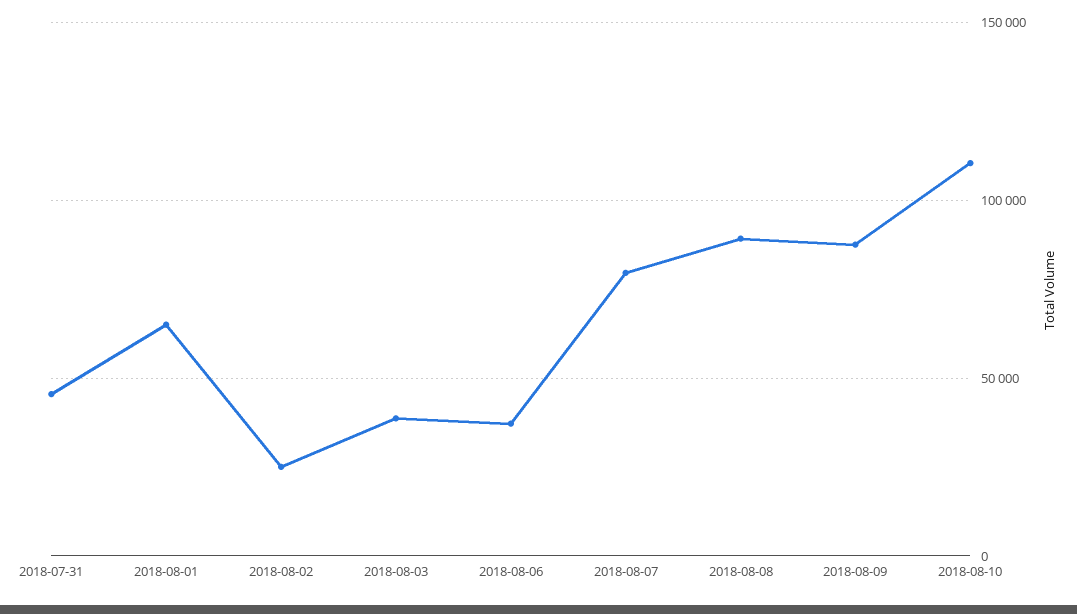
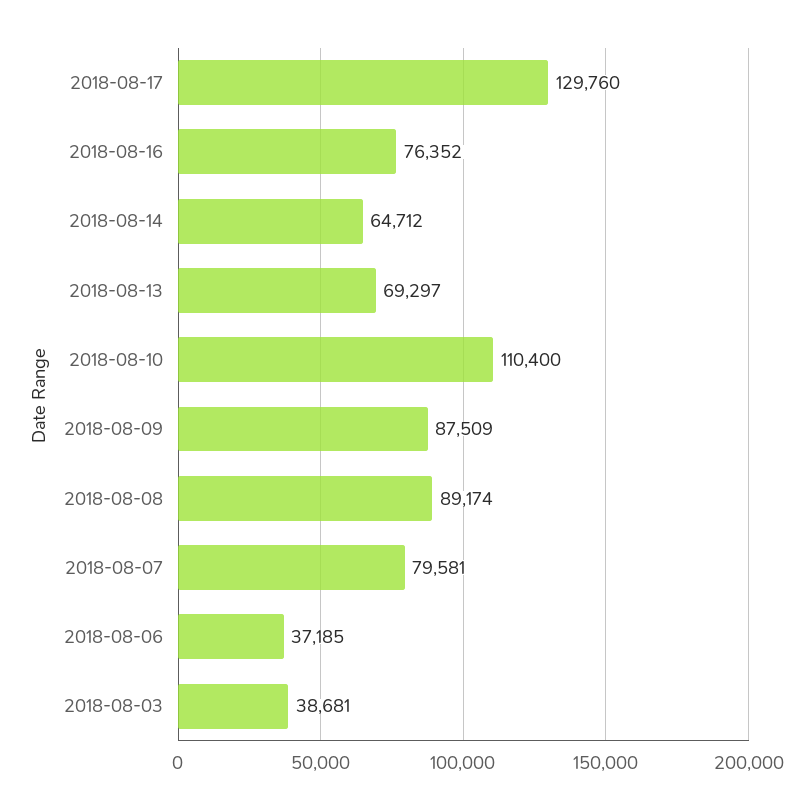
2018-07-31: 45000 -> none
2018-08-01: 65000 -> none
2018-08-02: 25000 -> none
2018-08-17: none -> 129760
2018-08-16: none -> 76352
2018-08-14: none -> 64712
2018-08-13: none -> 69297

